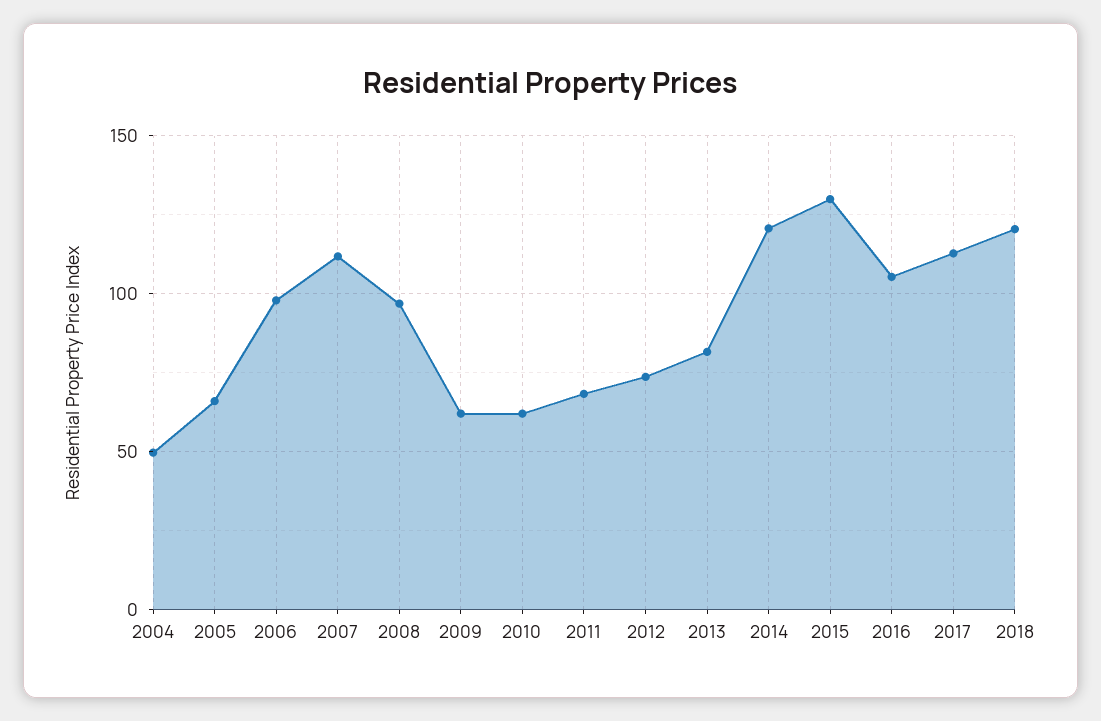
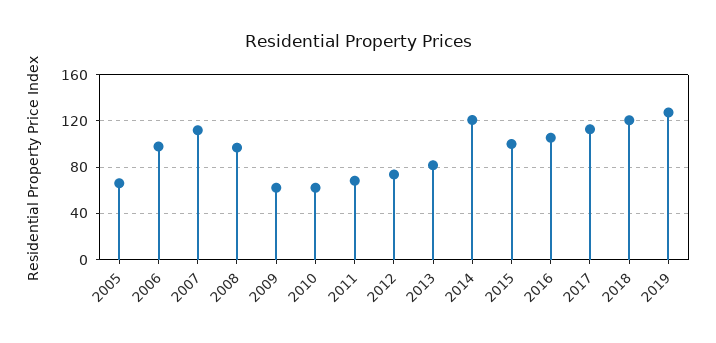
2004: 50 -> none
2015: 130 -> 100
2019: none -> 130

